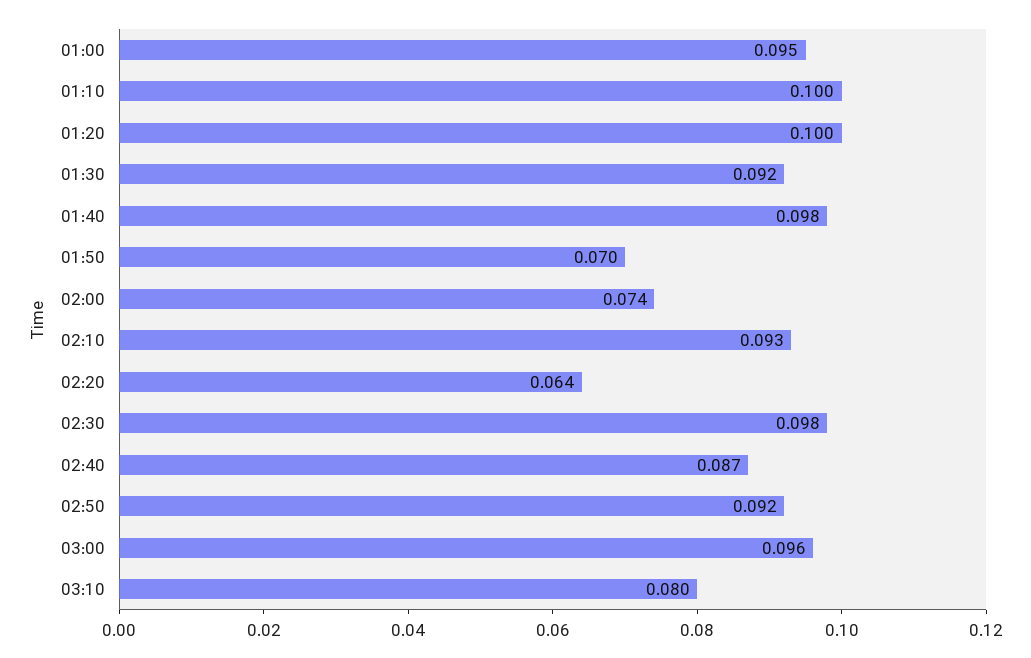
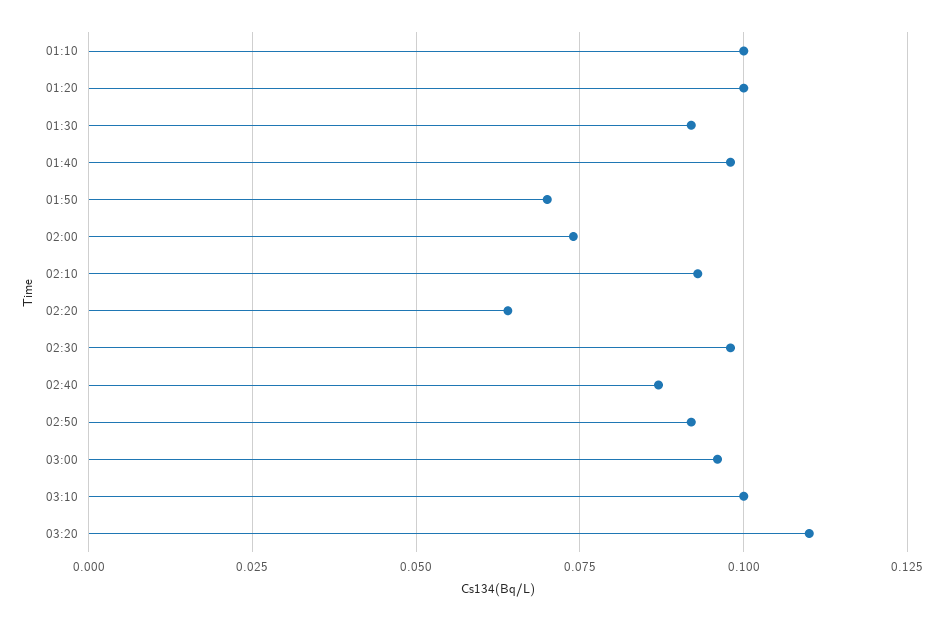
01:00: 0.095 -> none
03:10: 0.08 -> 0.1
03:20: none -> 0.11

